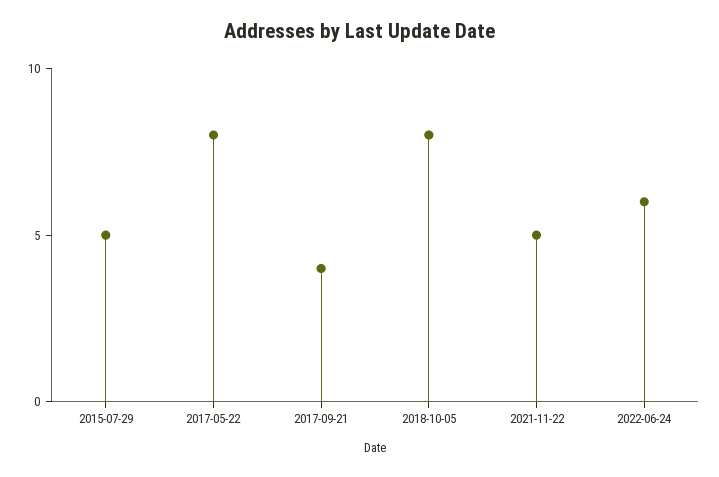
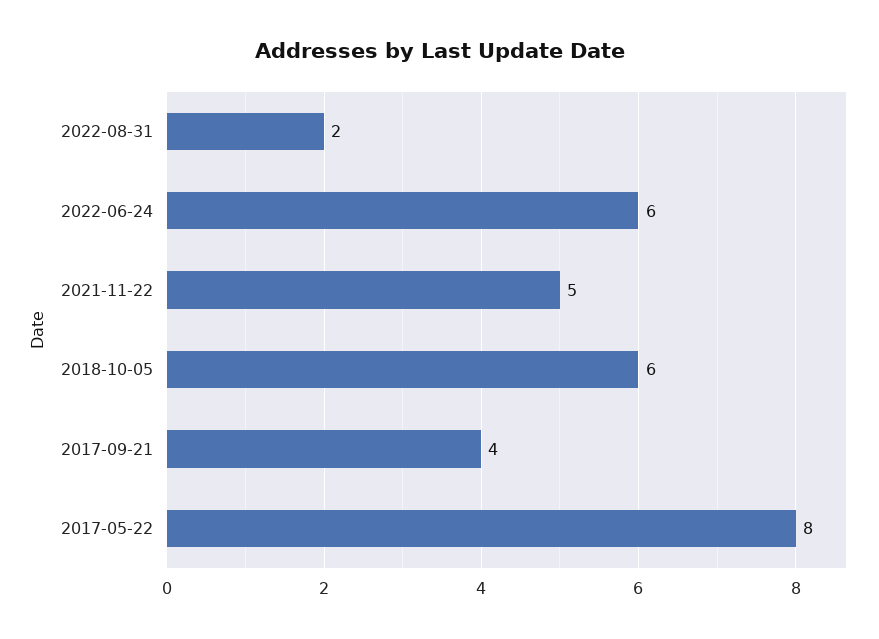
2015-07-29: 5 -> none
2018-10-05: 8 -> 6
2022-08-31: none -> 2

